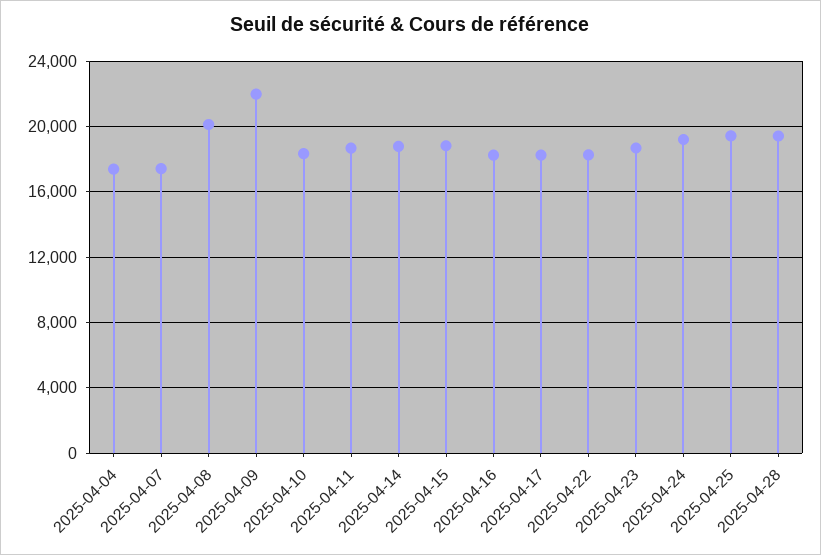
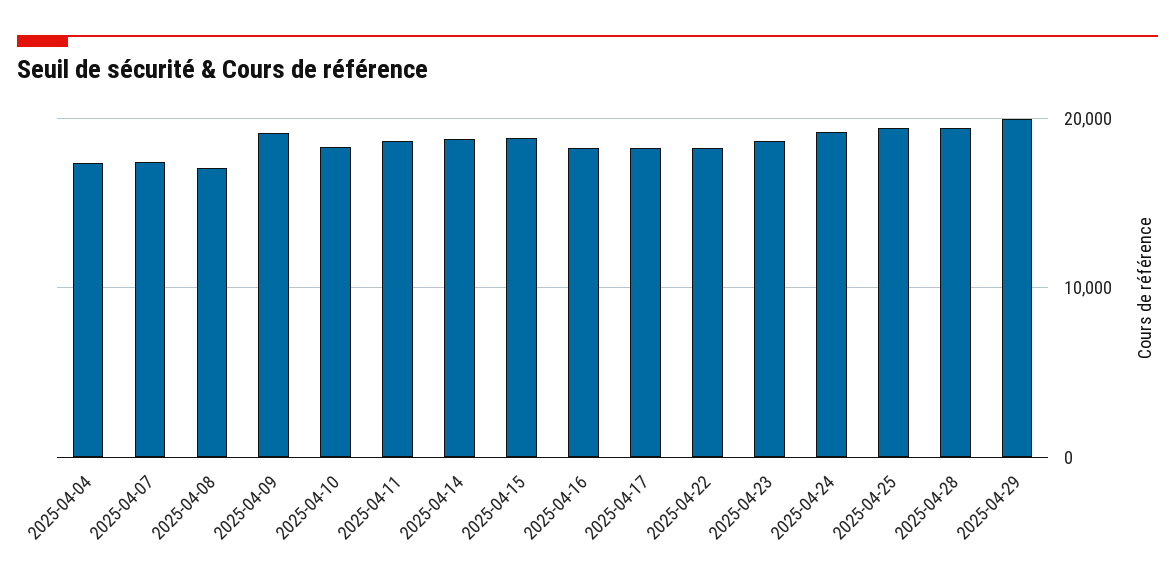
2025-04-08: 20000 -> 17000
2025-04-09: 22000 -> 19000
2025-04-29: none -> 20000

